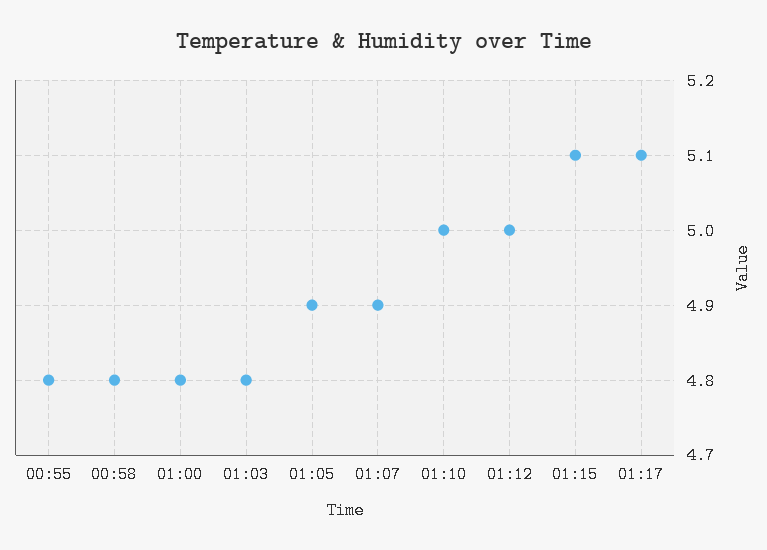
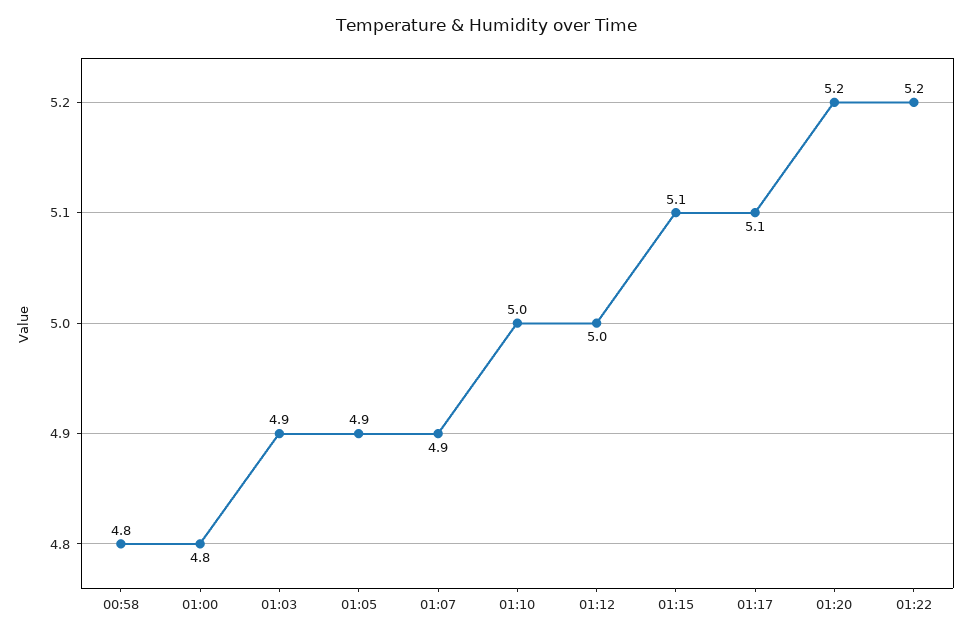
00:55: 4.8 -> none
01:03: 4.8 -> 4.9
01:20: none -> 5.2
01:22: none -> 5.2

